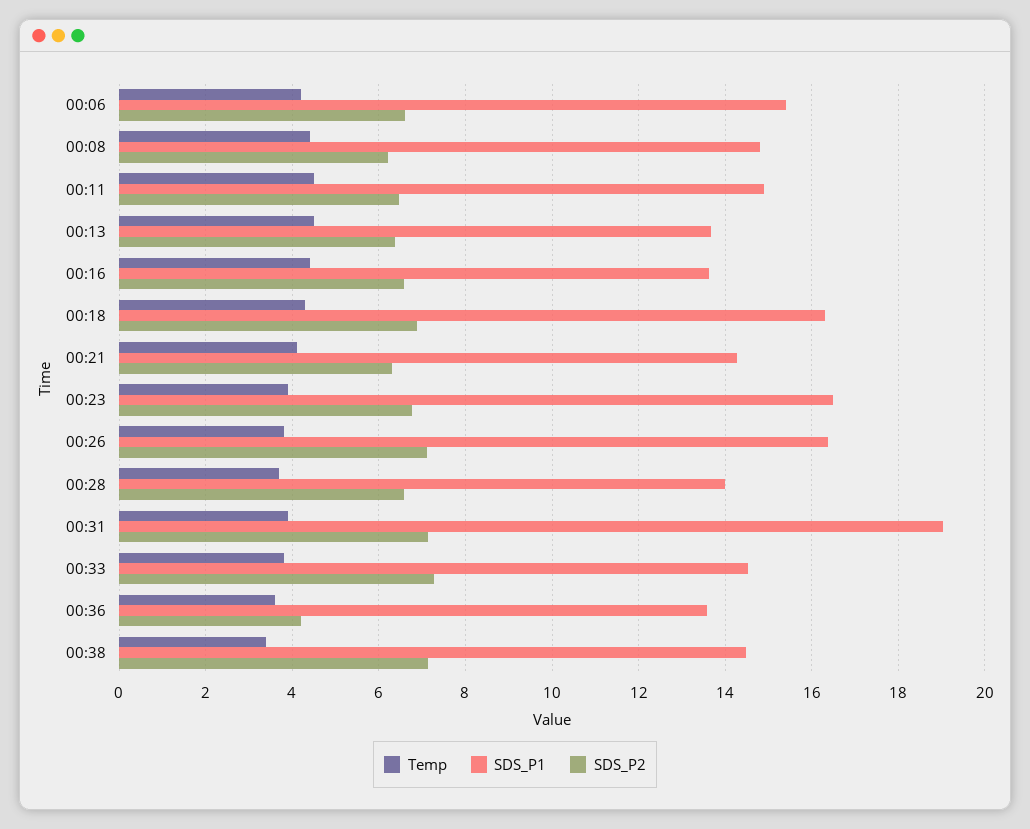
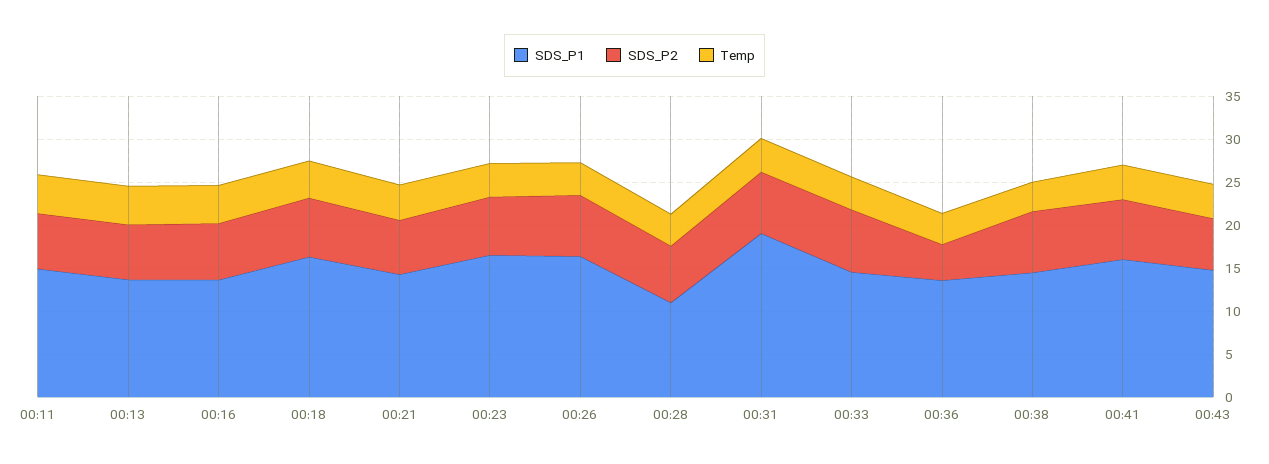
Temp, 00:06: 4.2 -> none
SDS_P1, 00:06: 15.4 -> none
SDS_P2, 00:06: 6.6 -> none
Temp, 00:08: 4.4 -> none
SDS_P1, 00:08: 14.8 -> none
SDS_P2, 00:08: 6.2 -> none
SDS_P1, 00:28: 14 -> 11
SDS_P1, 00:41: none -> 16
SDS_P2, 00:41: none -> 7
Temp, 00:41: none -> 4
SDS_P1, 00:43: none -> 15
SDS_P2, 00:43: none -> 6
Temp, 00:43: none -> 4

